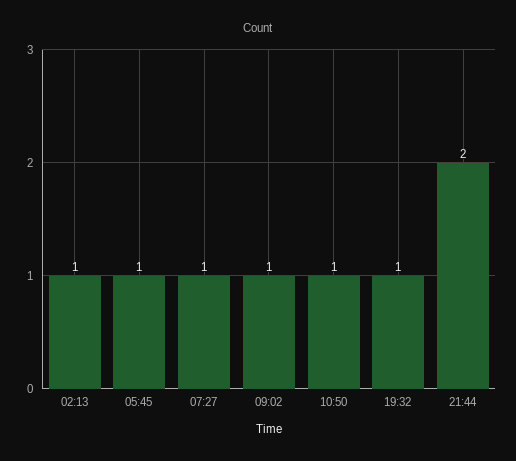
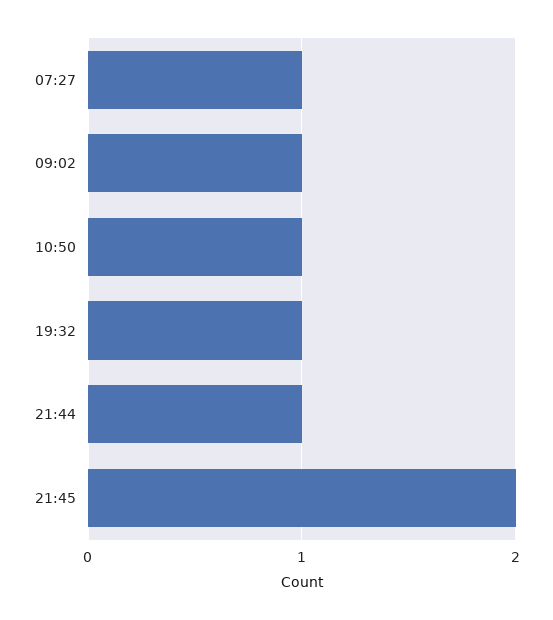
02:13: 1 -> none
05:45: 1 -> none
21:44: 2 -> 1
21:45: none -> 2

